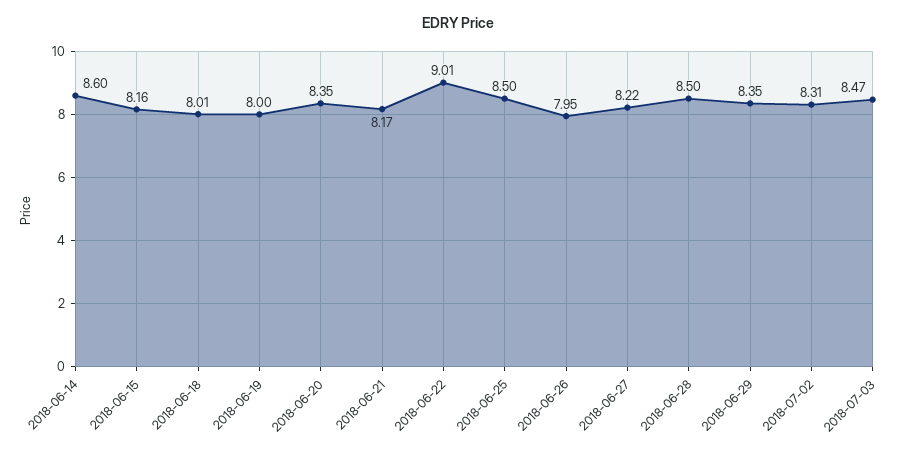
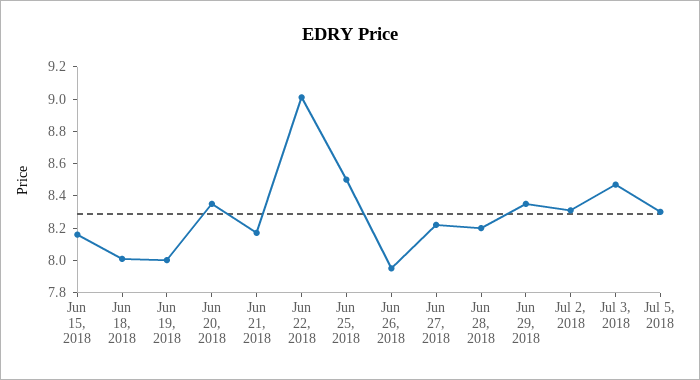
2018-06-14: 8.6 -> none
2018-06-28: 8.5 -> 8.2
Jul 5, 2018: none -> 8.3

